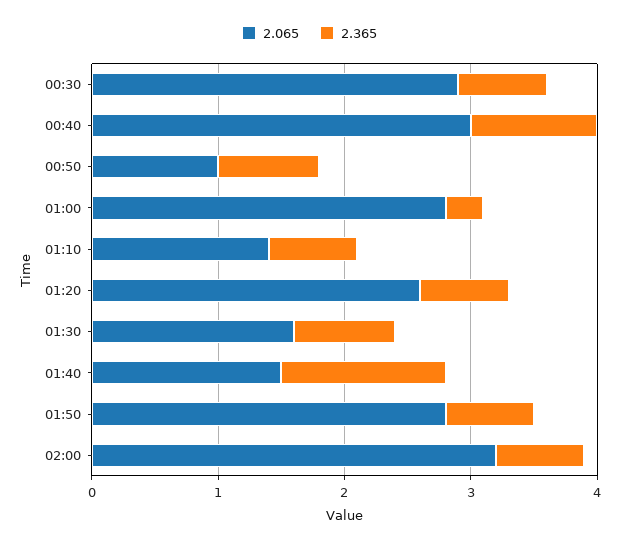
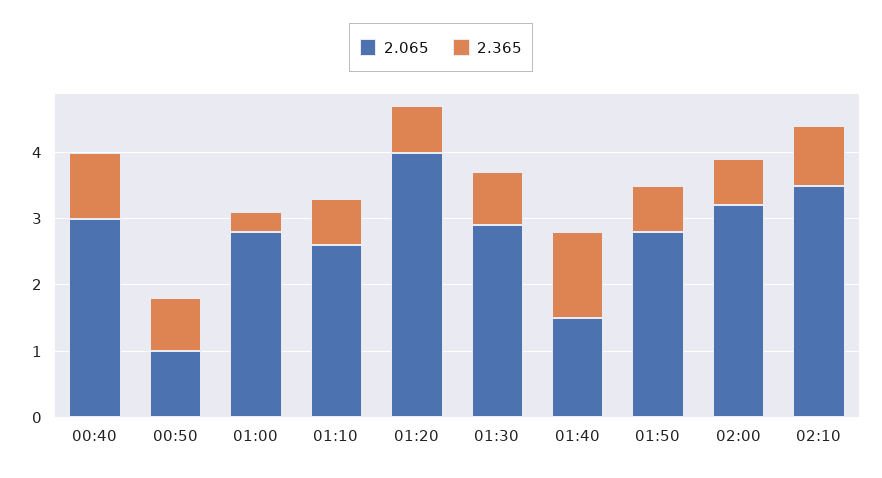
2.065, 00:30: 2.9 -> none
2.365, 00:30: 0.7 -> none
2.065, 01:10: 1.4 -> 2.5
2.065, 01:20: 2.6 -> 4
2.065, 01:30: 1.6 -> 3
2.065, 02:10: none -> 3.5
2.365, 02:10: none -> 1

